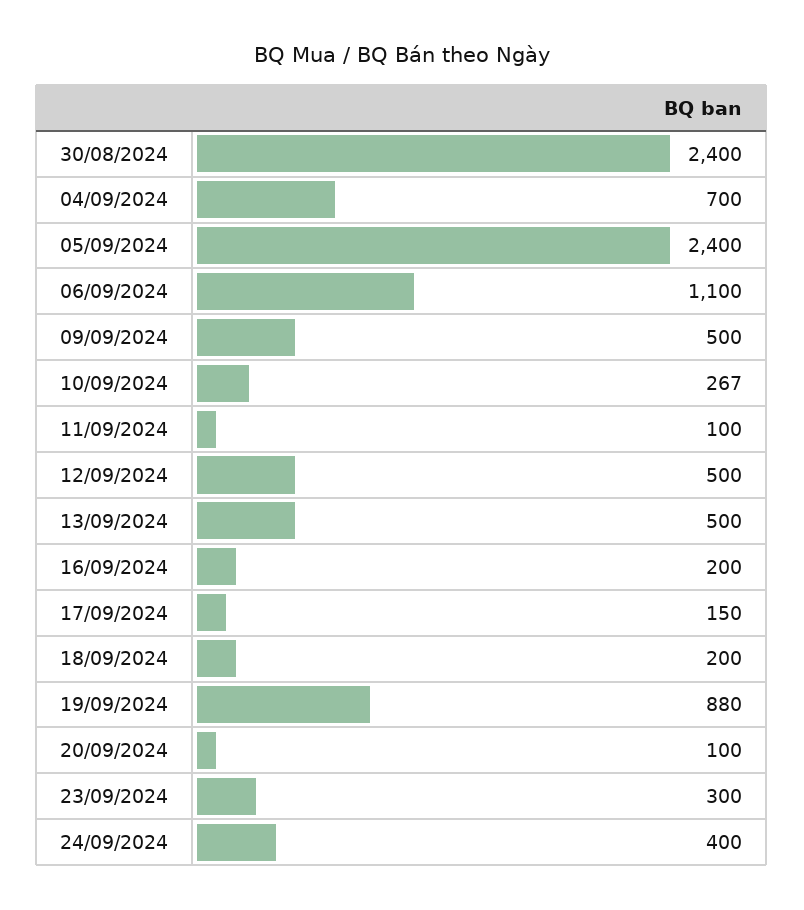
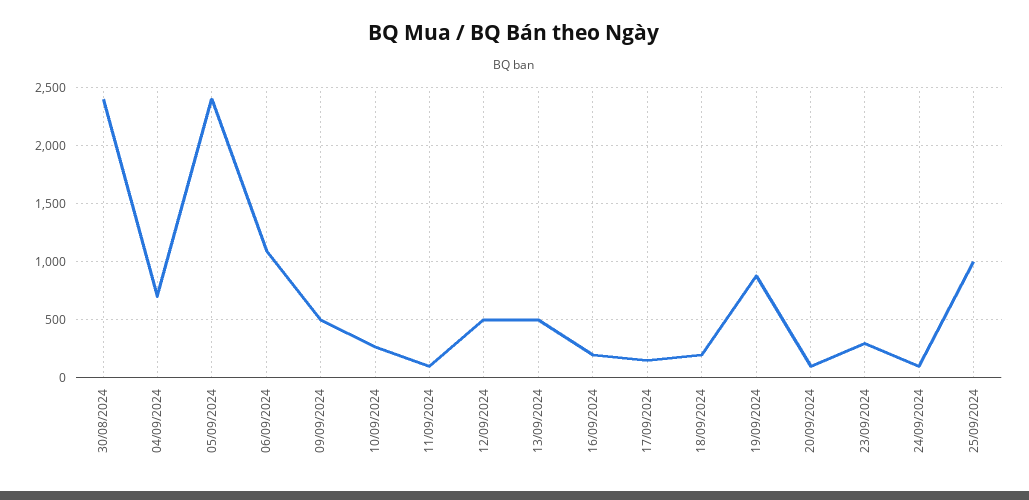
24/09/2024: 400 -> 100
25/09/2024: none -> 1000

